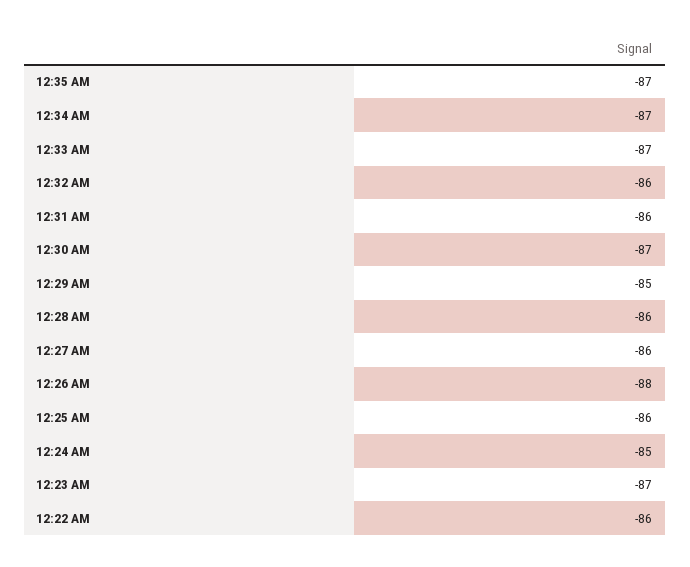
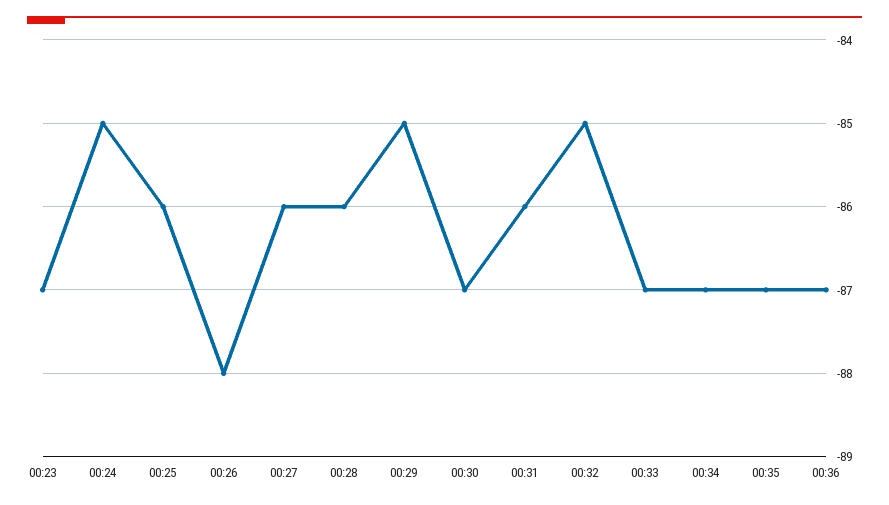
12:32 AM: -86 -> -85
12:22 AM: -86 -> none
00:36: none -> -87

